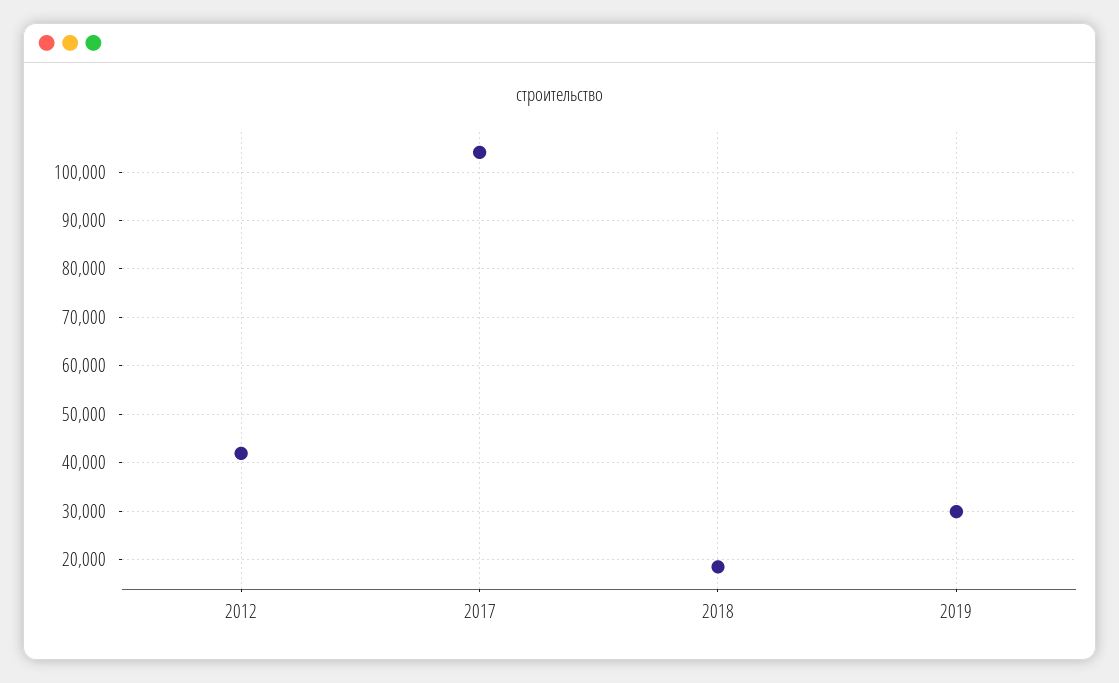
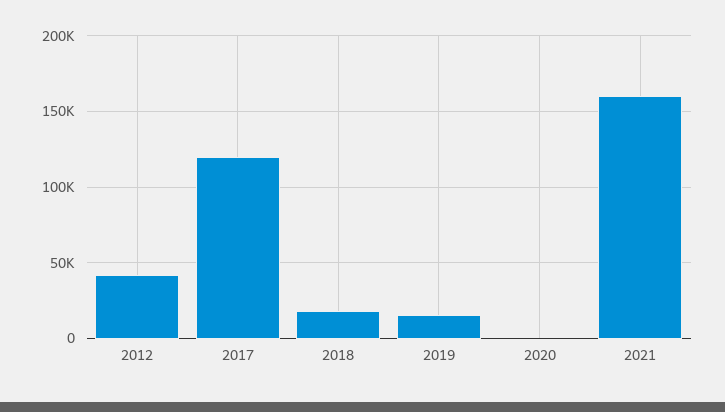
2017: 104000 -> 120000
2019: 30000 -> 15000
2020: none -> 0
2021: none -> 160000

